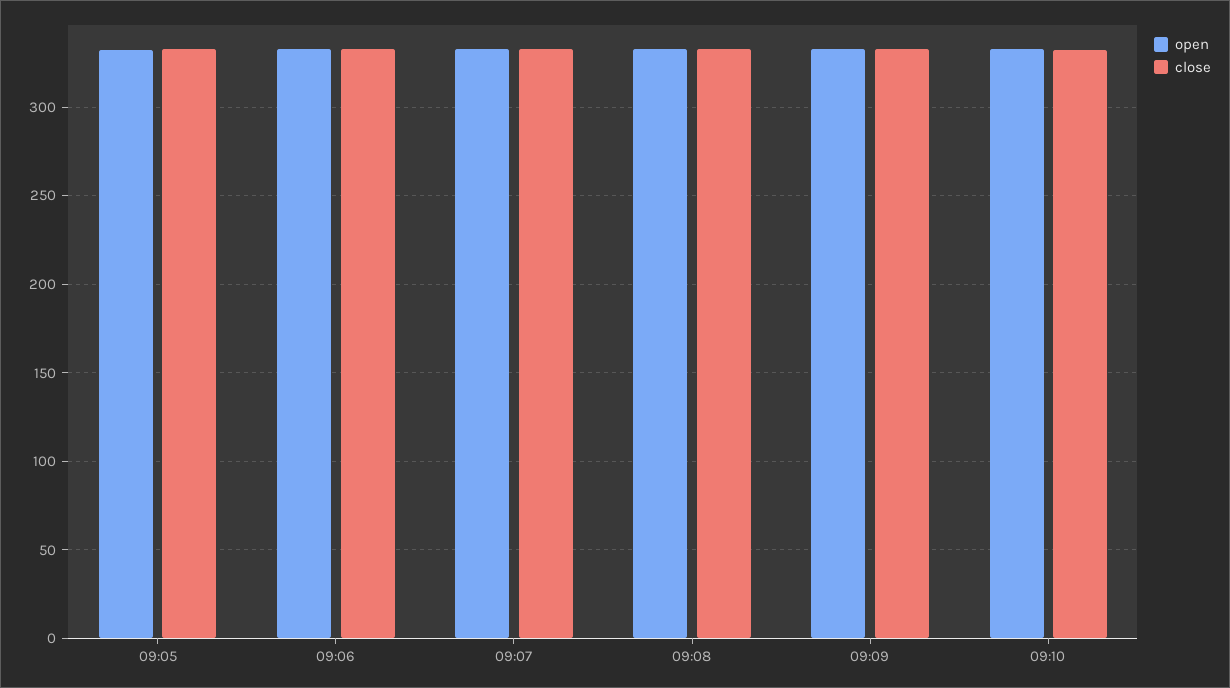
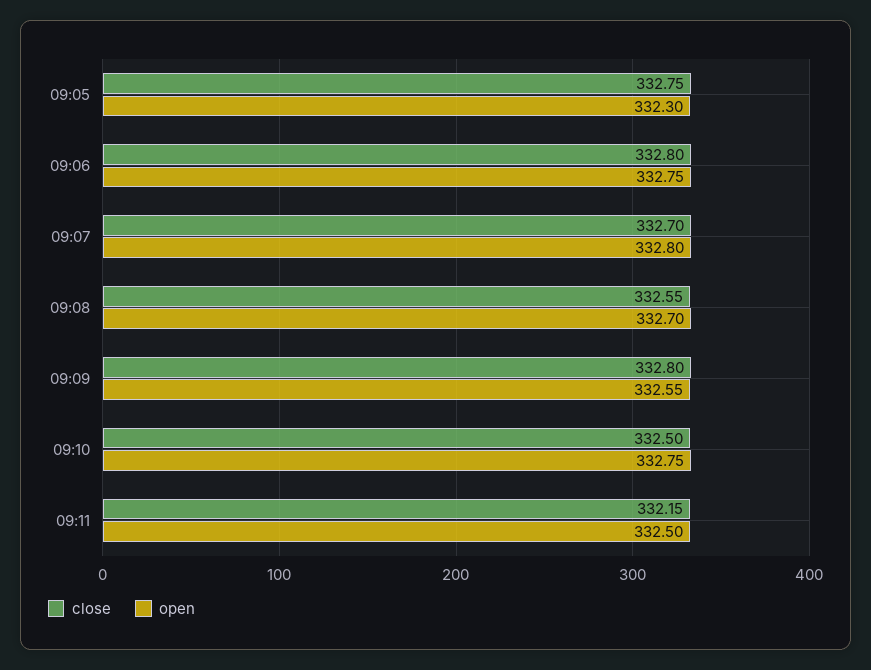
close, 09:11: none -> 332.15
open, 09:11: none -> 332.5

